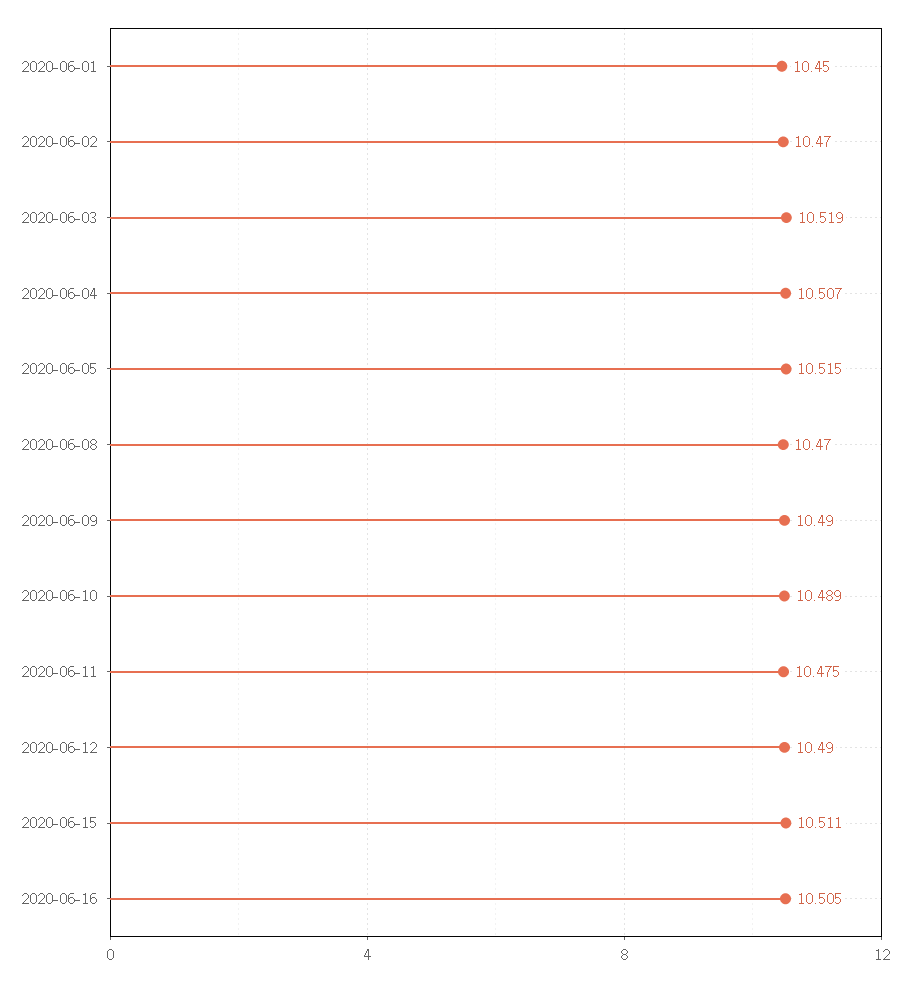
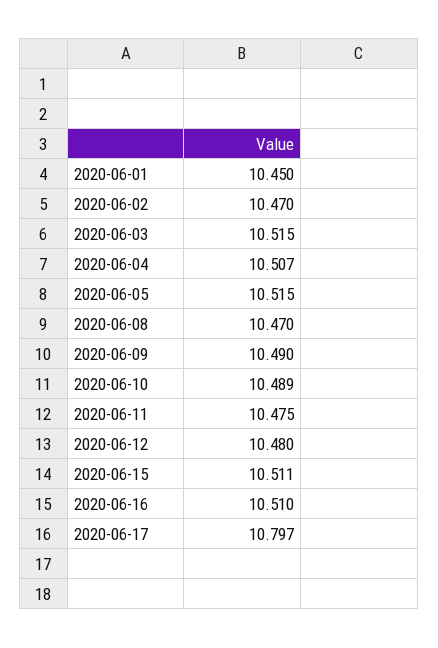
2020-06-03: 10.519 -> 10.515
2020-06-12: 10.49 -> 10.48
2020-06-16: 10.505 -> 10.51
2020-06-17: none -> 10.797

